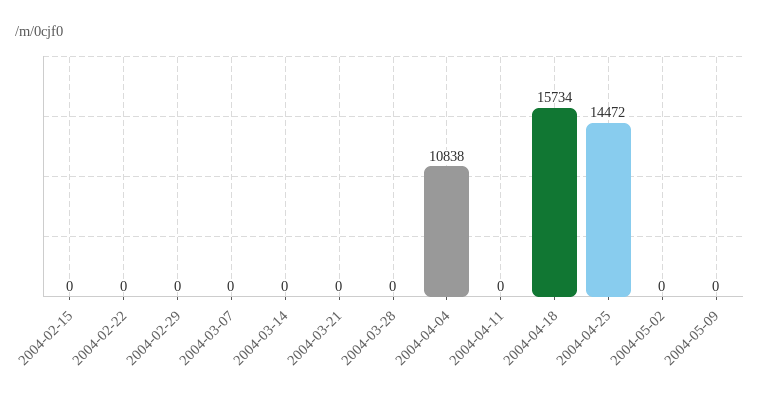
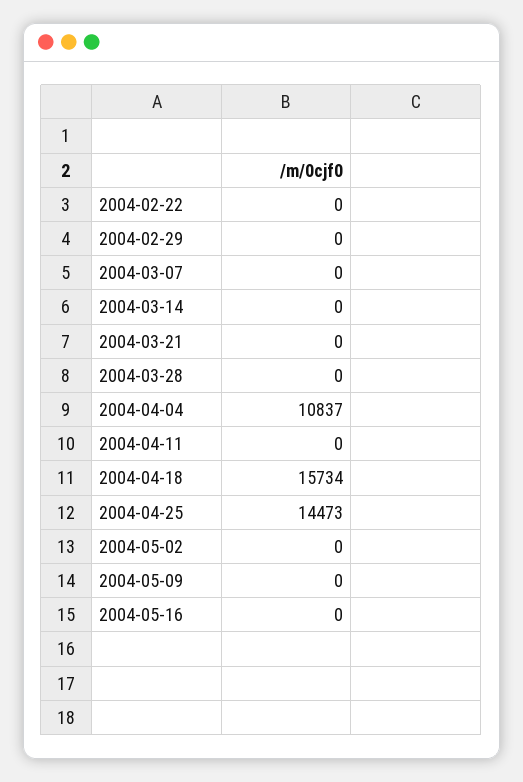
2004-02-15: 0 -> none
2004-04-04: 10838 -> 10837
2004-04-25: 14472 -> 14473
2004-05-16: none -> 0

